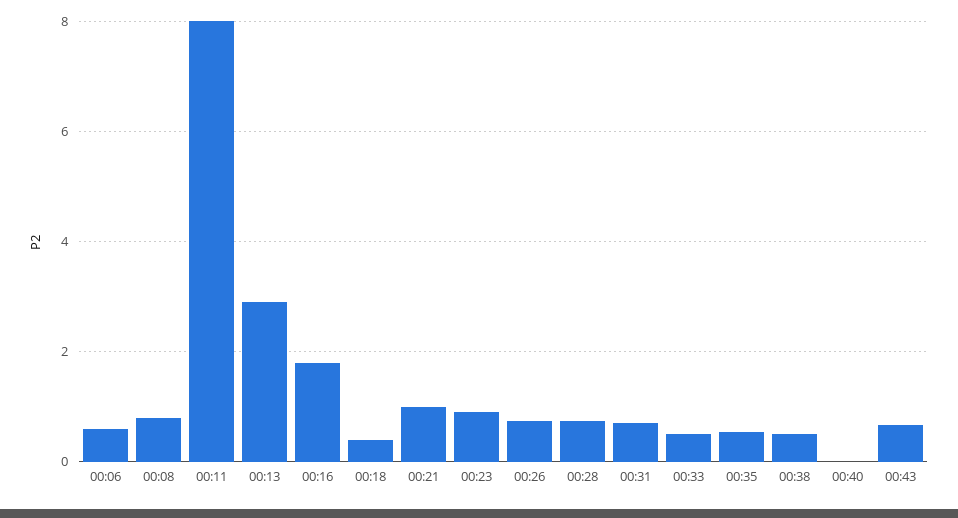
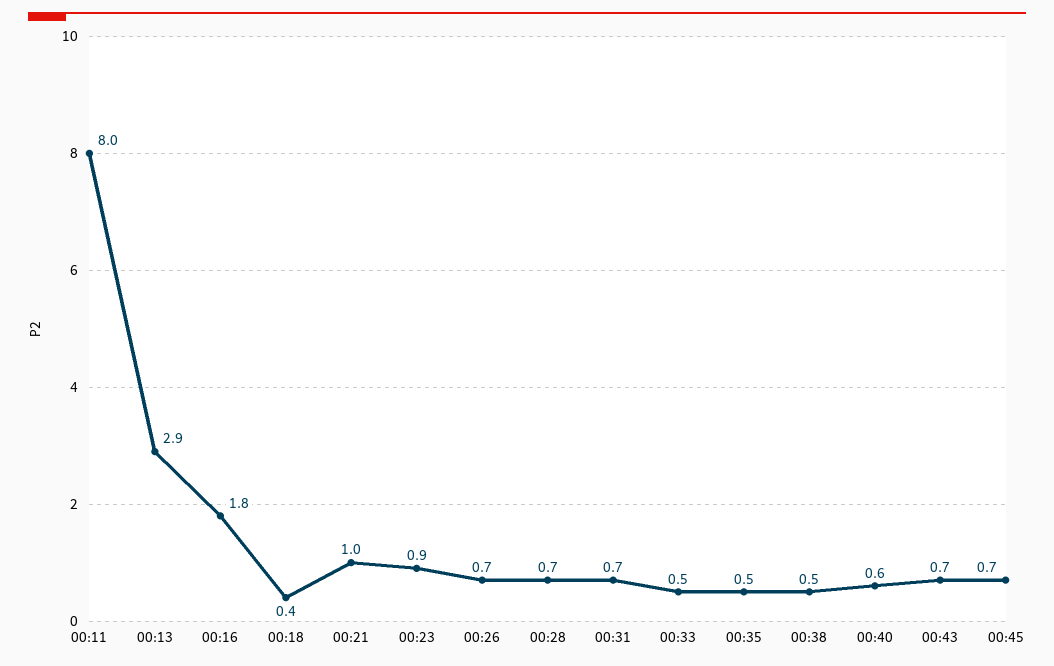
00:06: 0.6 -> none
00:08: 0.8 -> none
00:40: 0 -> 0.6
00:45: none -> 0.7

